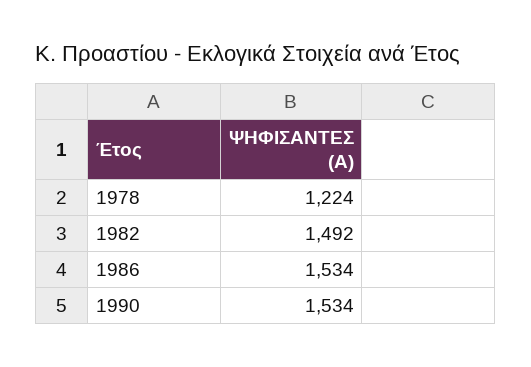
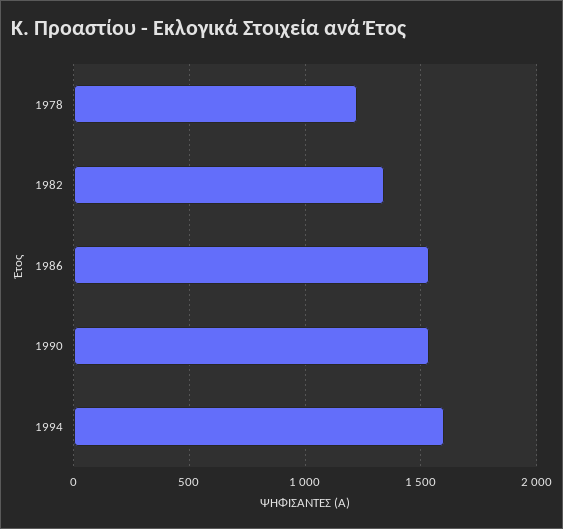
1982: 1492 -> 1350
1994: none -> 1600

